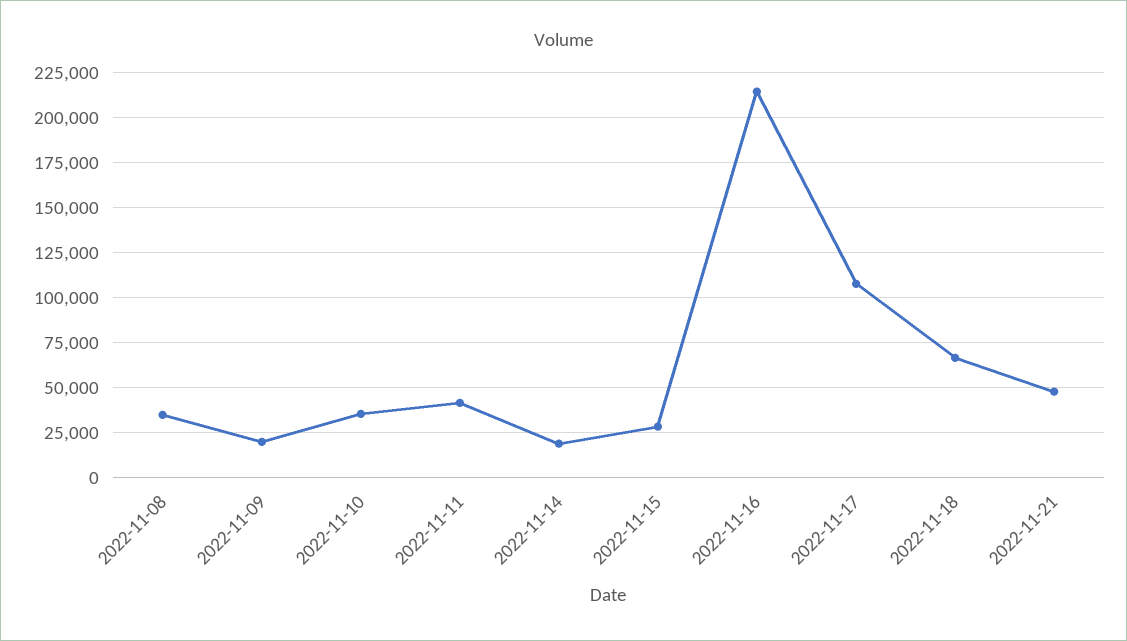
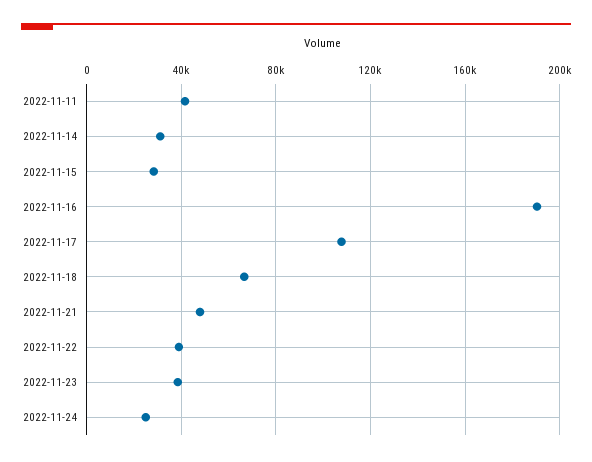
2022-11-08: 35000 -> none
2022-11-09: 20000 -> none
2022-11-10: 35000 -> none
2022-11-14: 20000 -> 30000
2022-11-16: 215000 -> 190000
2022-11-22: none -> 40000
2022-11-23: none -> 40000
2022-11-24: none -> 25000

